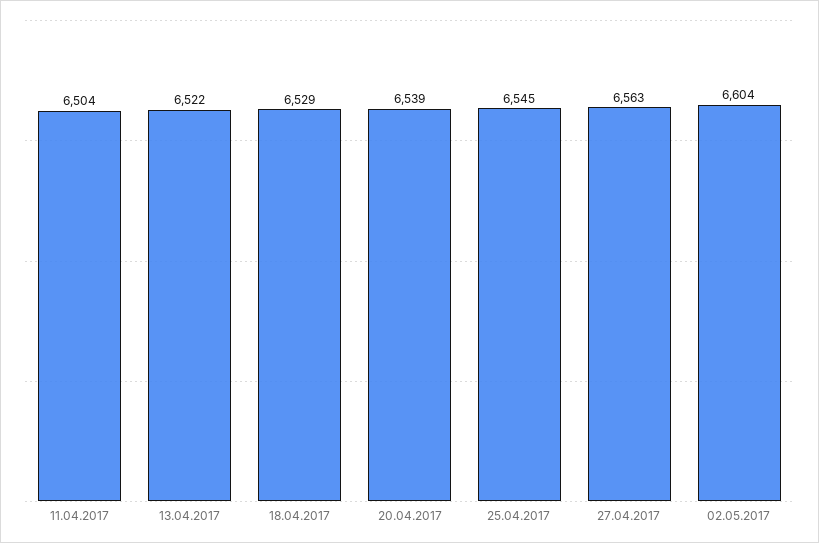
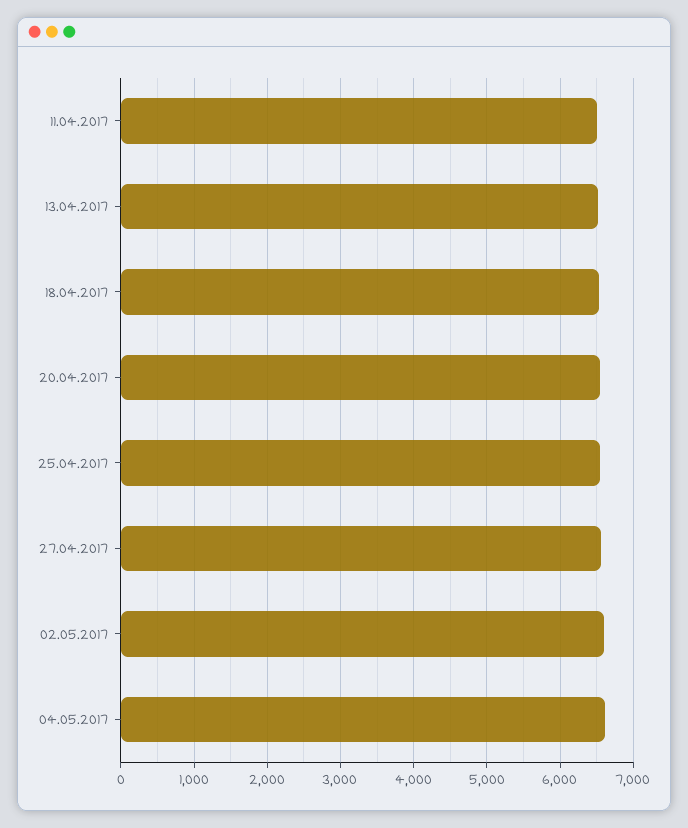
04.05.2017: none -> 6600

